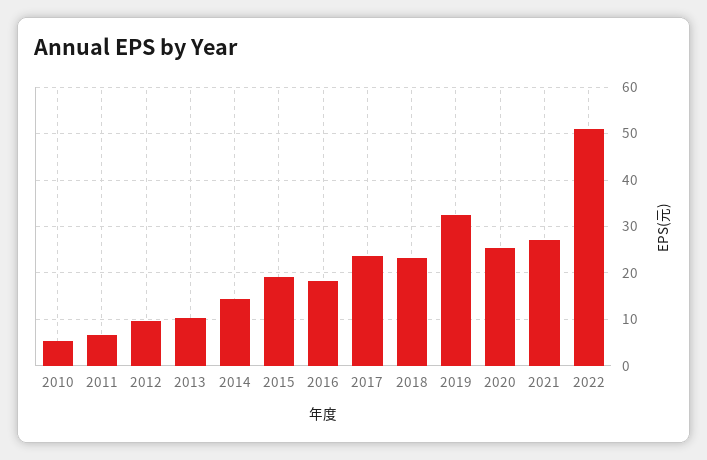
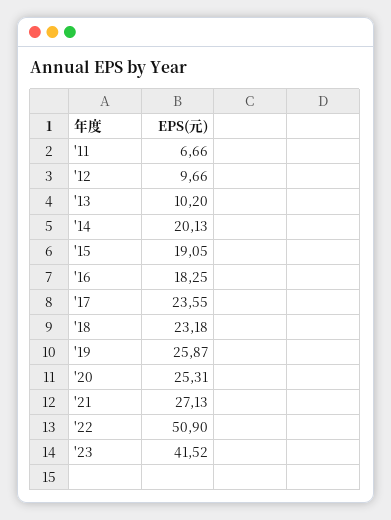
2010: 6 -> none
2014: 14 -> 20.13
2019: 32 -> 25.87
'23: none -> 41.52

